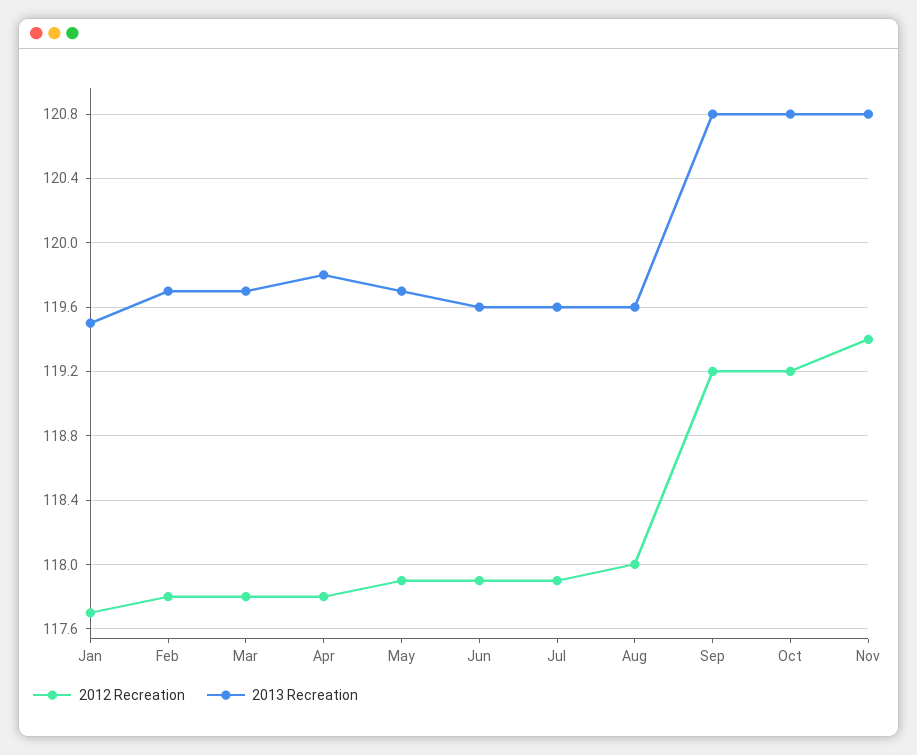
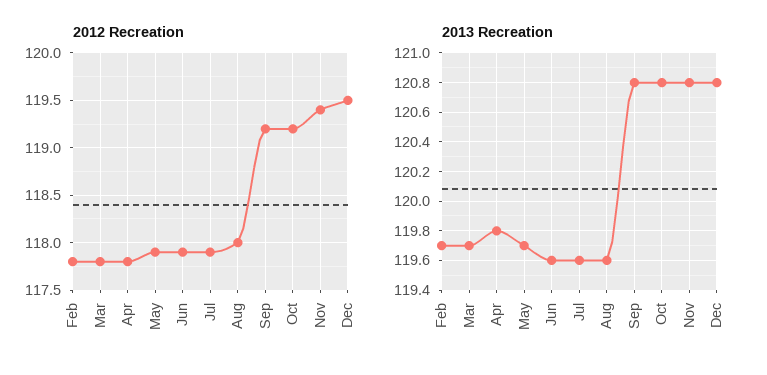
2012 Recreation, Jan: 117.7 -> none
2013 Recreation, Jan: 119.5 -> none
2012 Recreation, Dec: none -> 119.5
2013 Recreation, Dec: none -> 120.8

